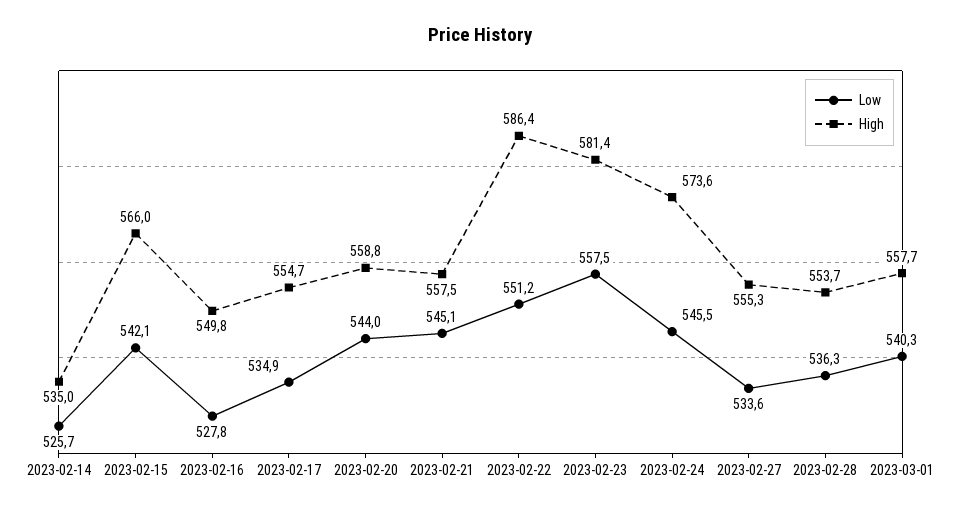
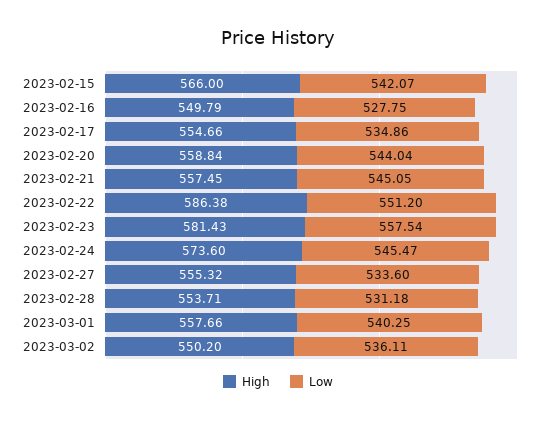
Low, 2023-02-14: 525.7 -> none
High, 2023-02-14: 535 -> none
Low, 2023-02-28: 536.3 -> 531.18
High, 2023-03-02: none -> 550.2
Low, 2023-03-02: none -> 536.11

